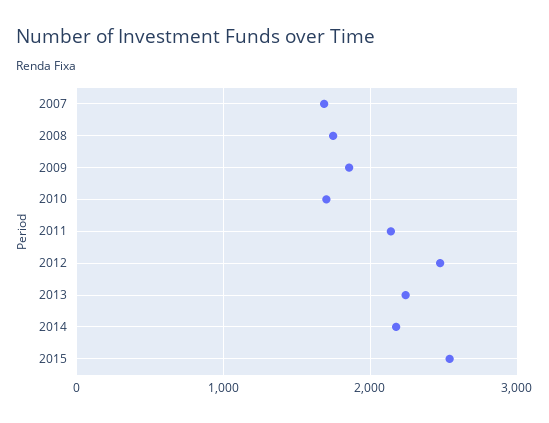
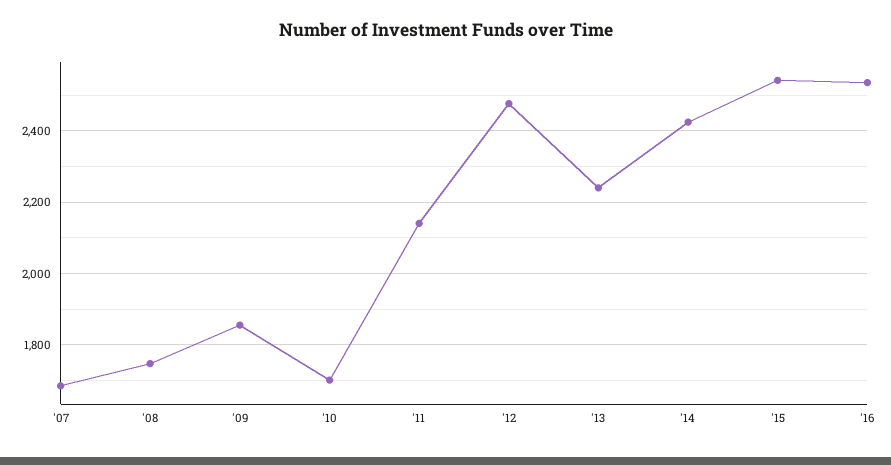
2014: 2200 -> 2420
'16: none -> 2540

